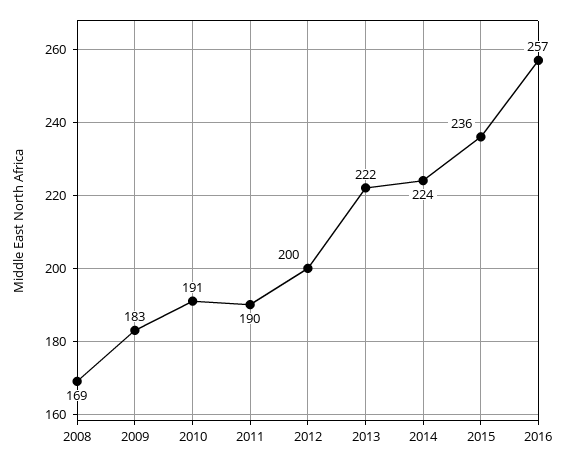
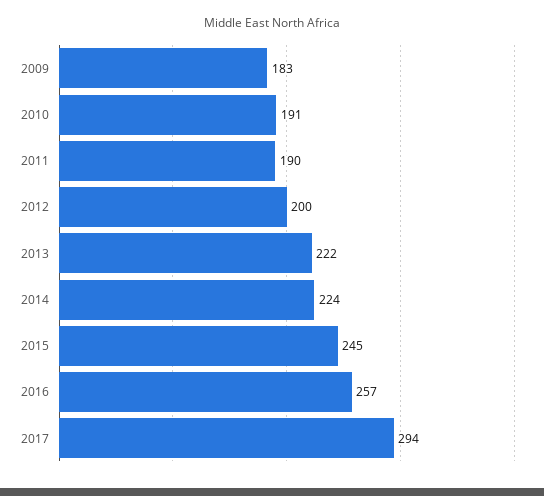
2008: 169 -> none
2015: 236 -> 245
2017: none -> 294

